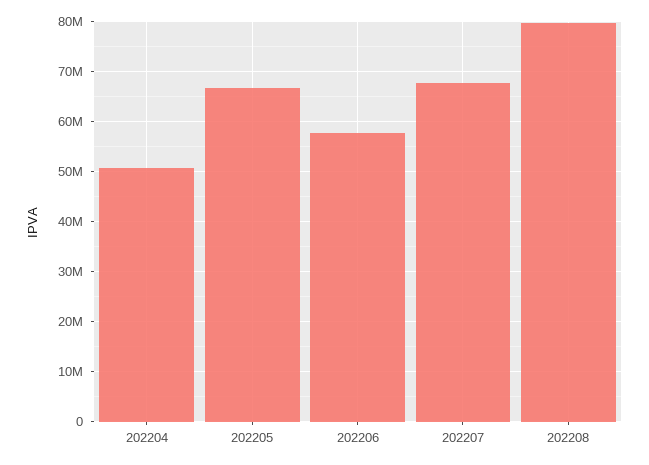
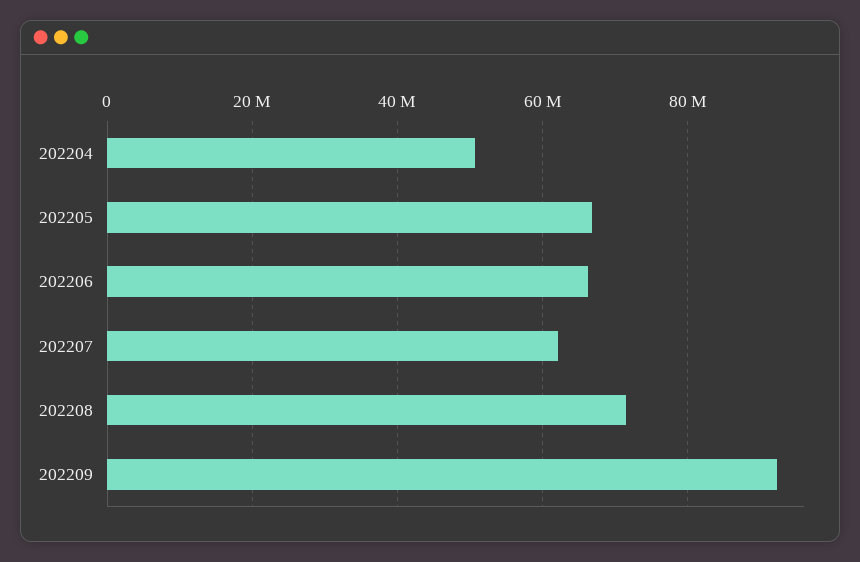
202206: 58000000 -> 66000000
202207: 68000000 -> 62000000
202208: 80000000 -> 72000000
202209: none -> 92000000

